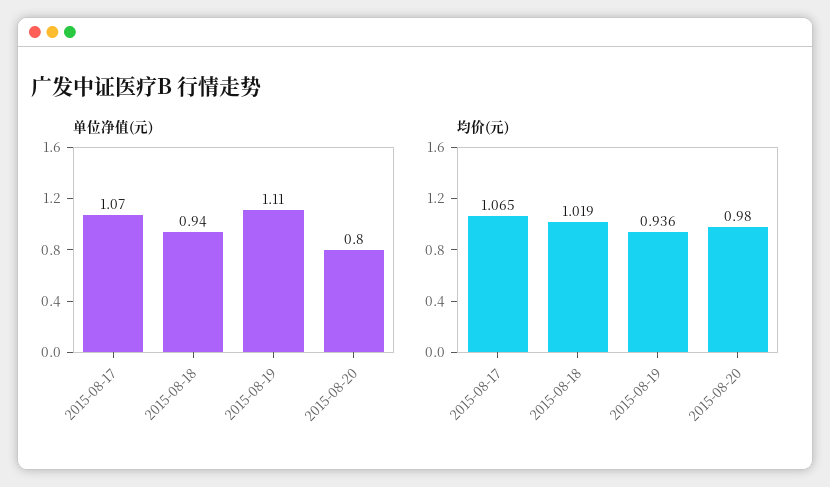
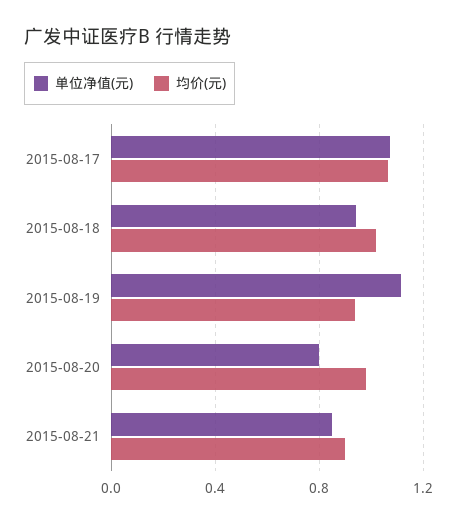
单位净值(元), 2015-08-21: none -> 0.85
均价(元), 2015-08-21: none -> 0.9

